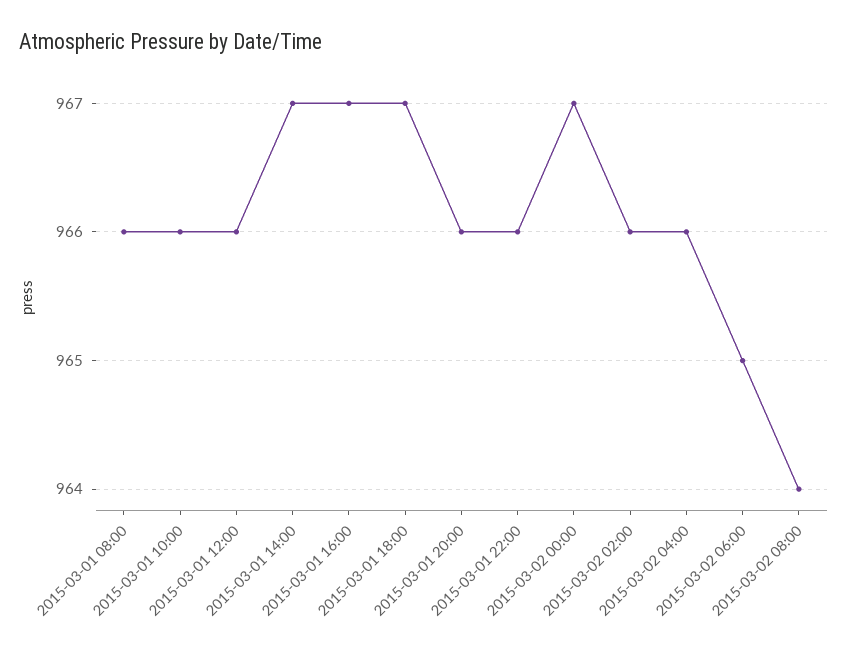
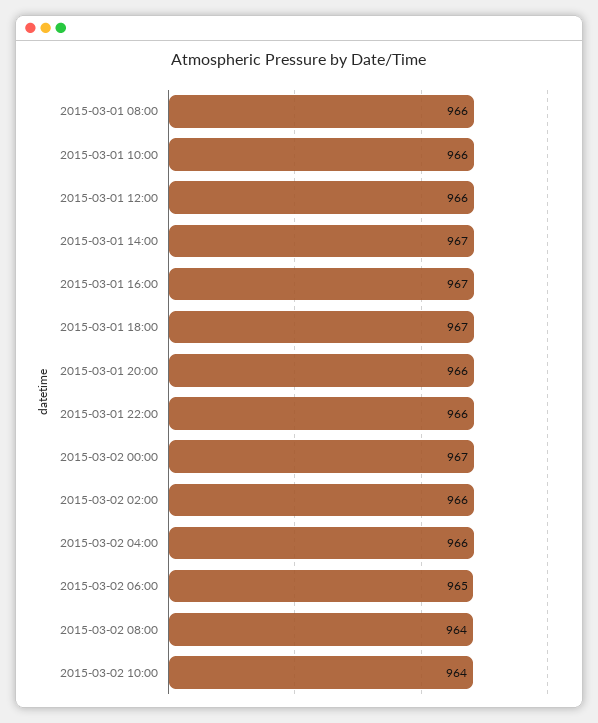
2015-03-02 10:00: none -> 964

